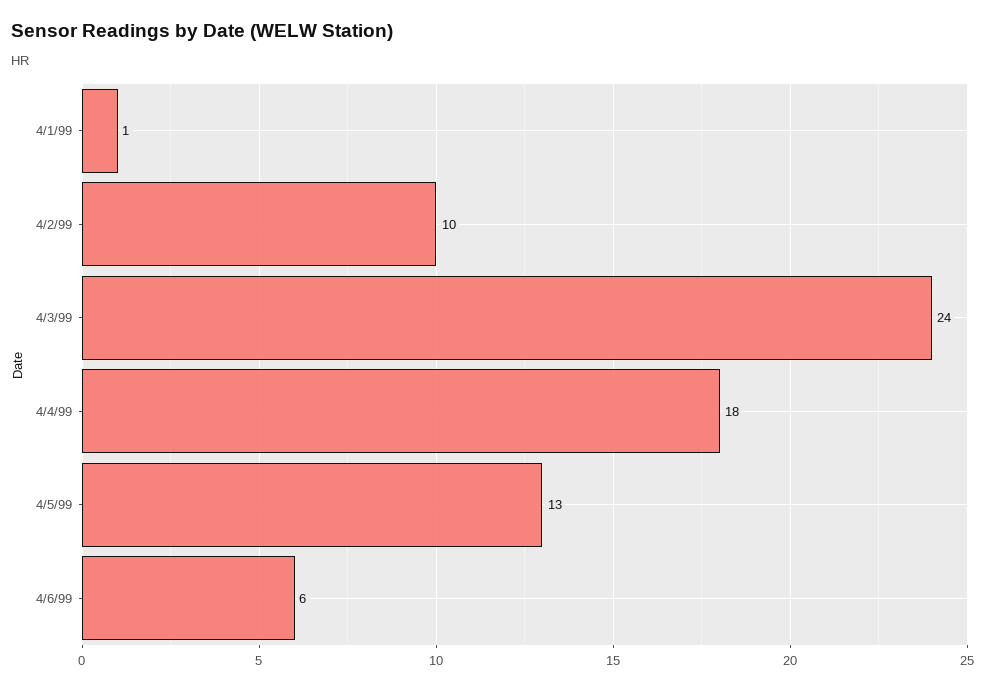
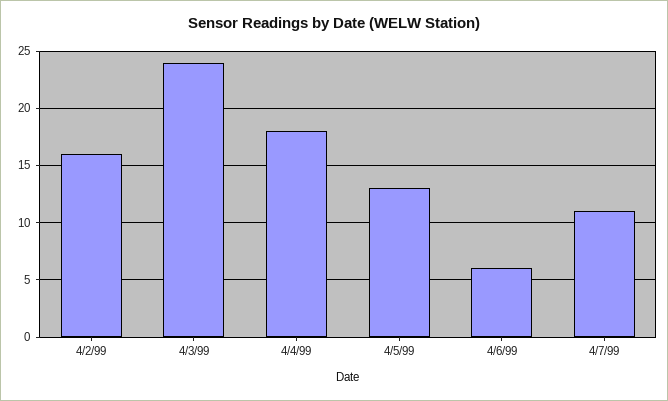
4/1/99: 1 -> none
4/2/99: 10 -> 16
4/7/99: none -> 11

